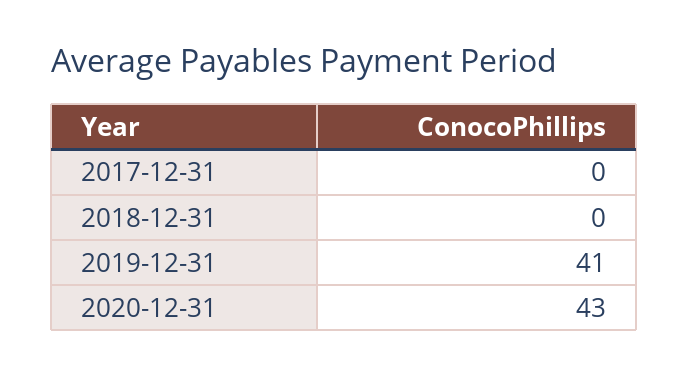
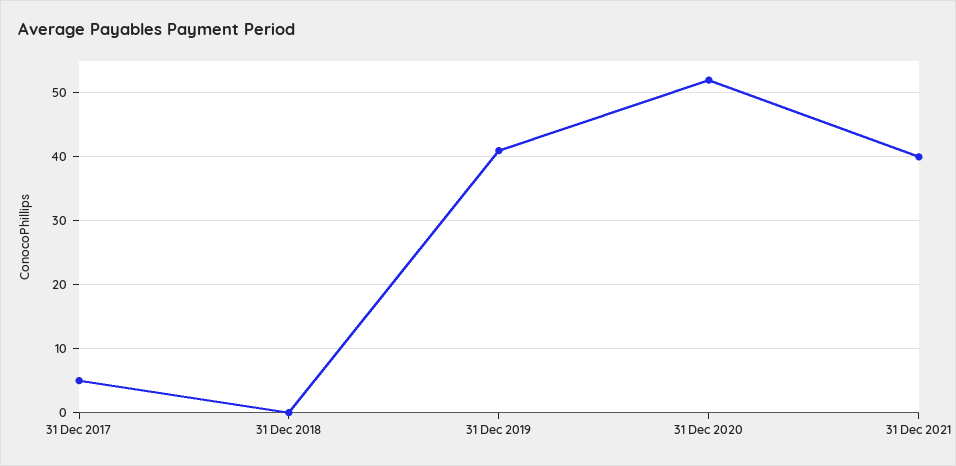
2017-12-31: 0 -> 5
2020-12-31: 43 -> 52
31 Dec 2021: none -> 40

